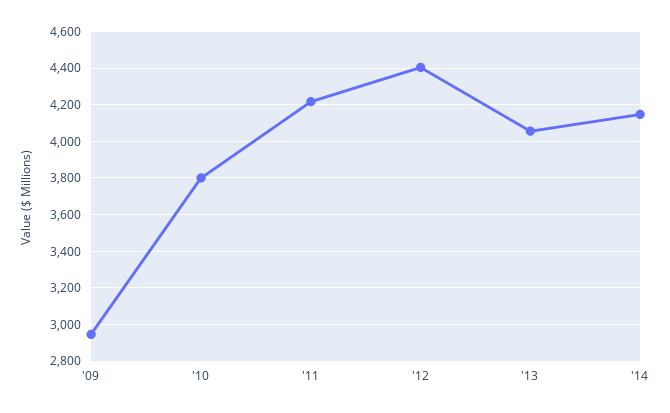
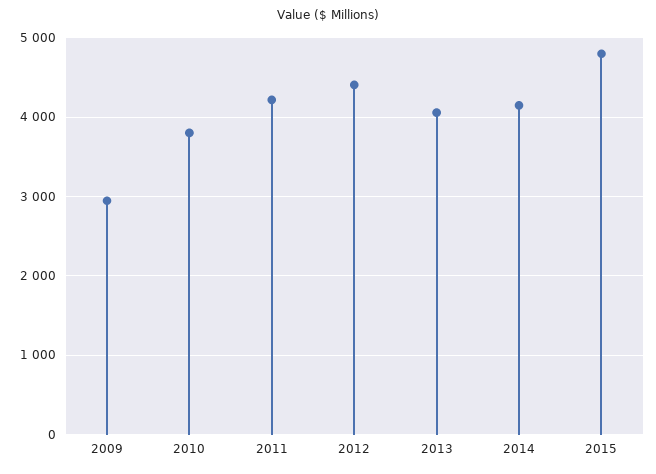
2015: none -> 4800

